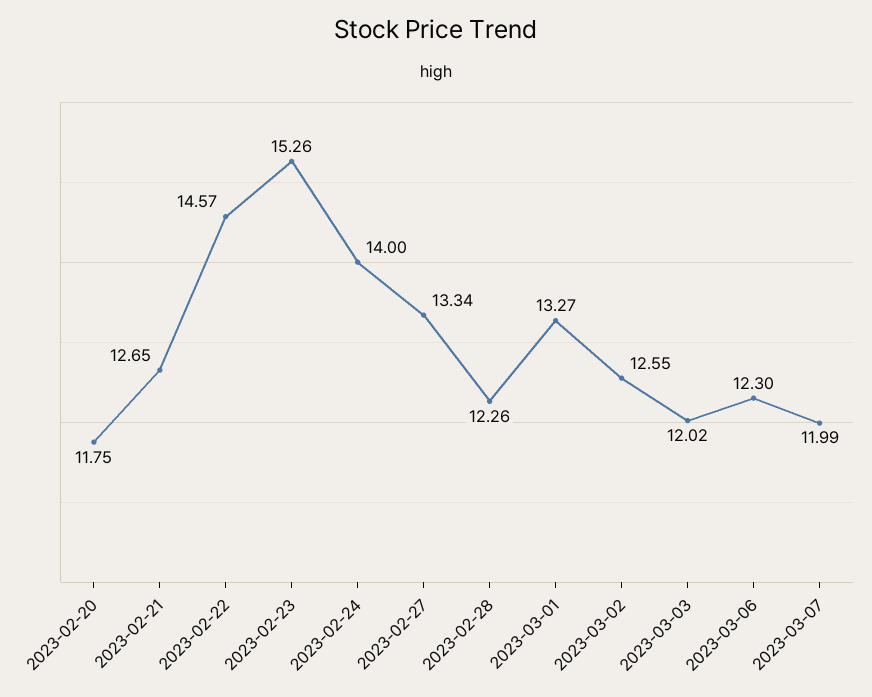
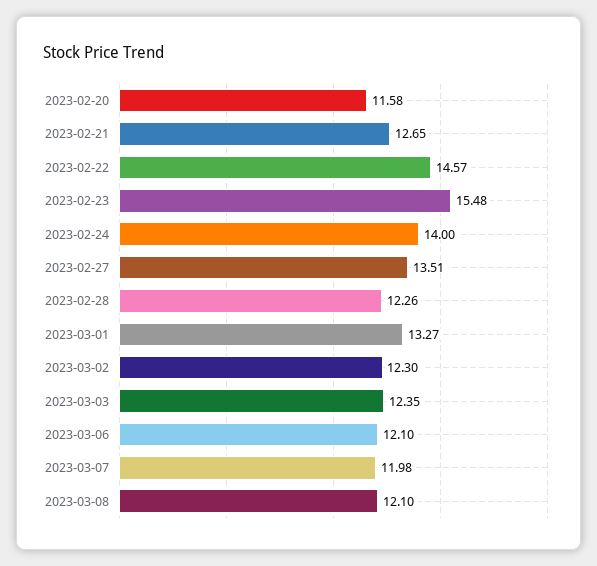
2023-02-20: 11.75 -> 11.58
2023-02-23: 15.26 -> 15.48
2023-02-27: 13.34 -> 13.51
2023-03-02: 12.55 -> 12.3
2023-03-03: 12.02 -> 12.35
2023-03-06: 12.3 -> 12.1
2023-03-07: 11.99 -> 11.98
2023-03-08: none -> 12.1

